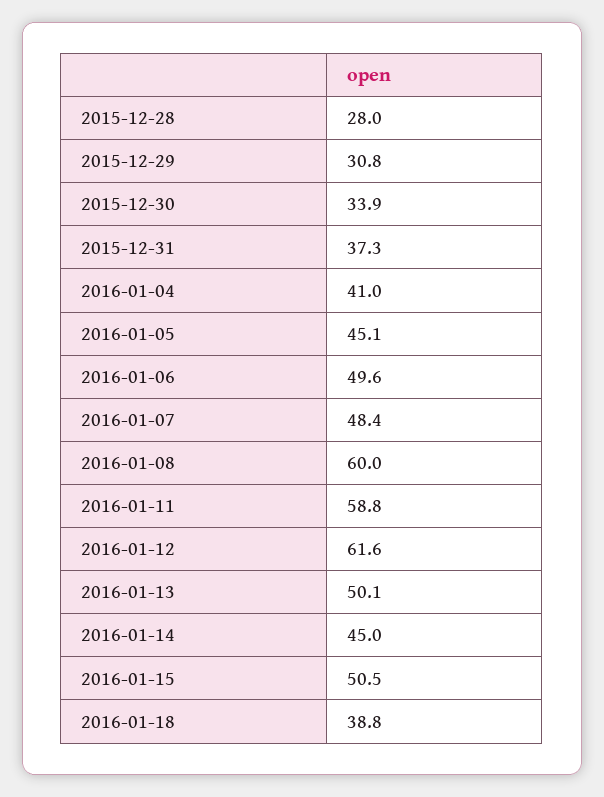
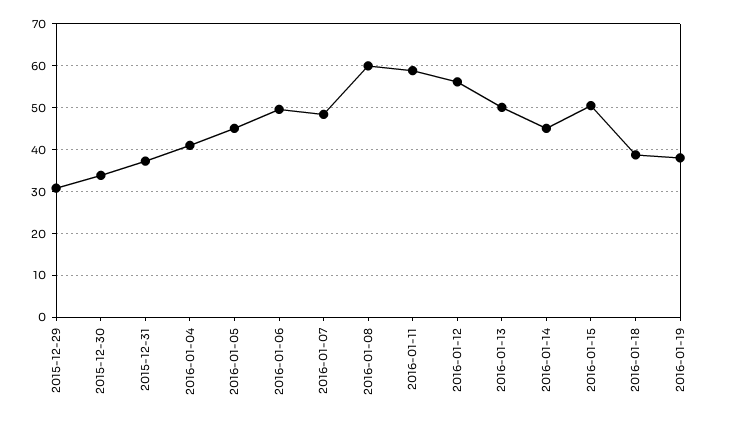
2015-12-28: 28 -> none
2016-01-12: 61.6 -> 56
2016-01-19: none -> 38

